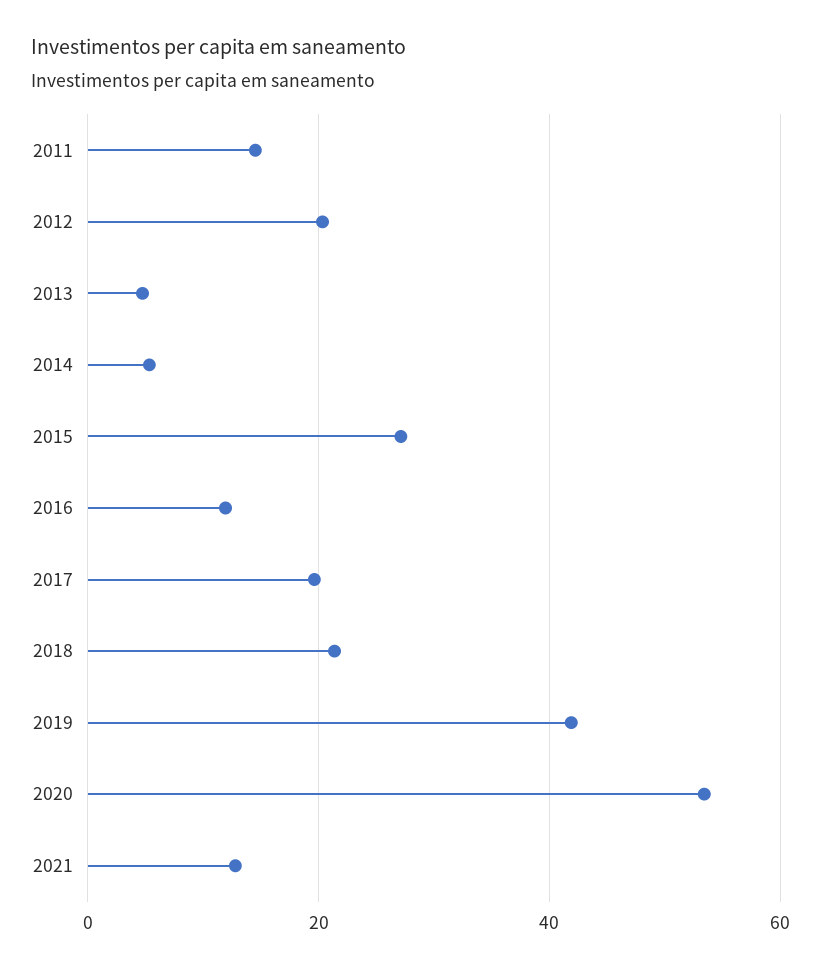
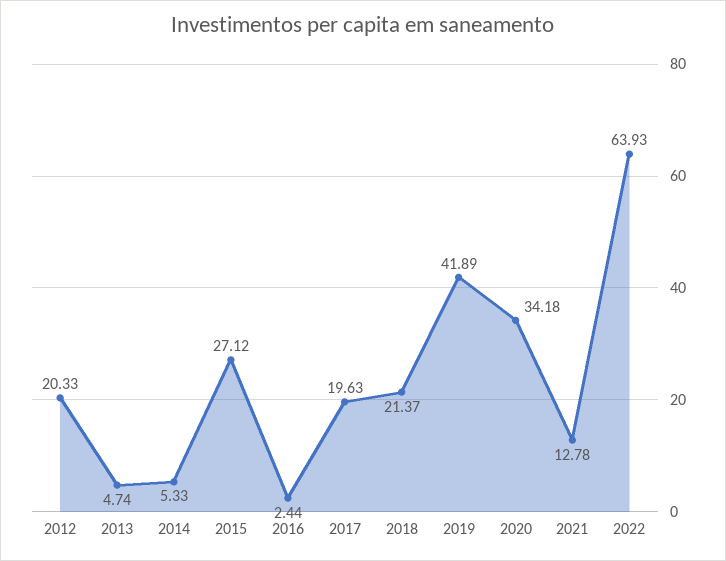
2011: 14 -> none
2016: 12 -> 2.44
2020: 54 -> 34.18
2022: none -> 63.93

